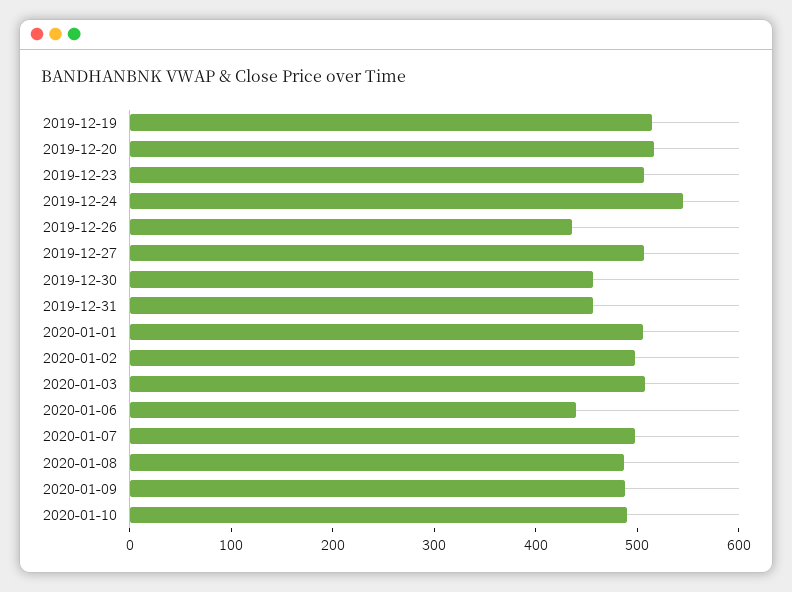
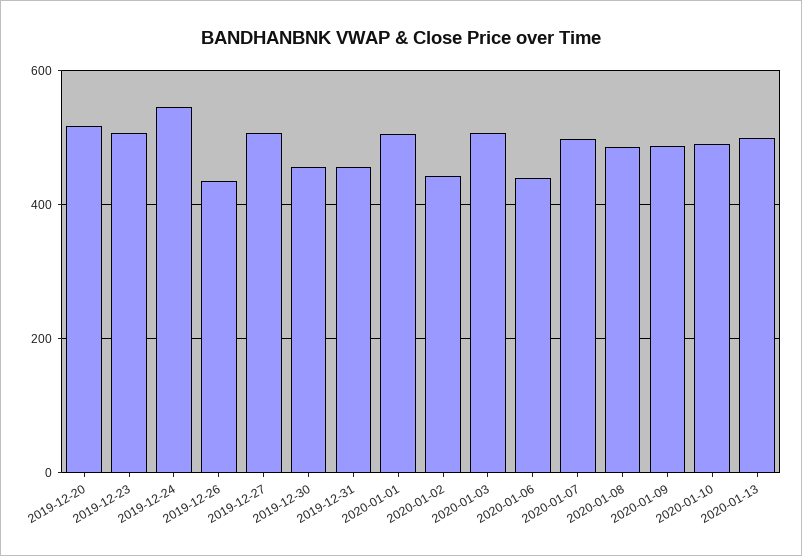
2019-12-19: 520 -> none
2020-01-02: 500 -> 440
2020-01-13: none -> 500

